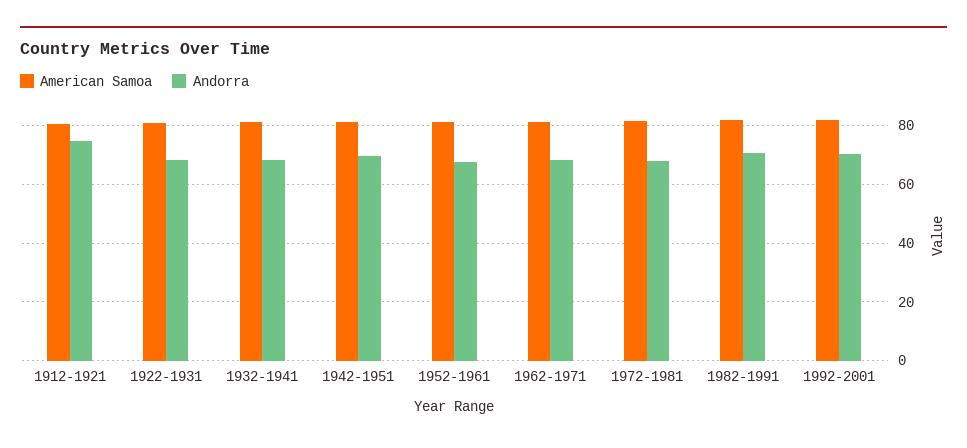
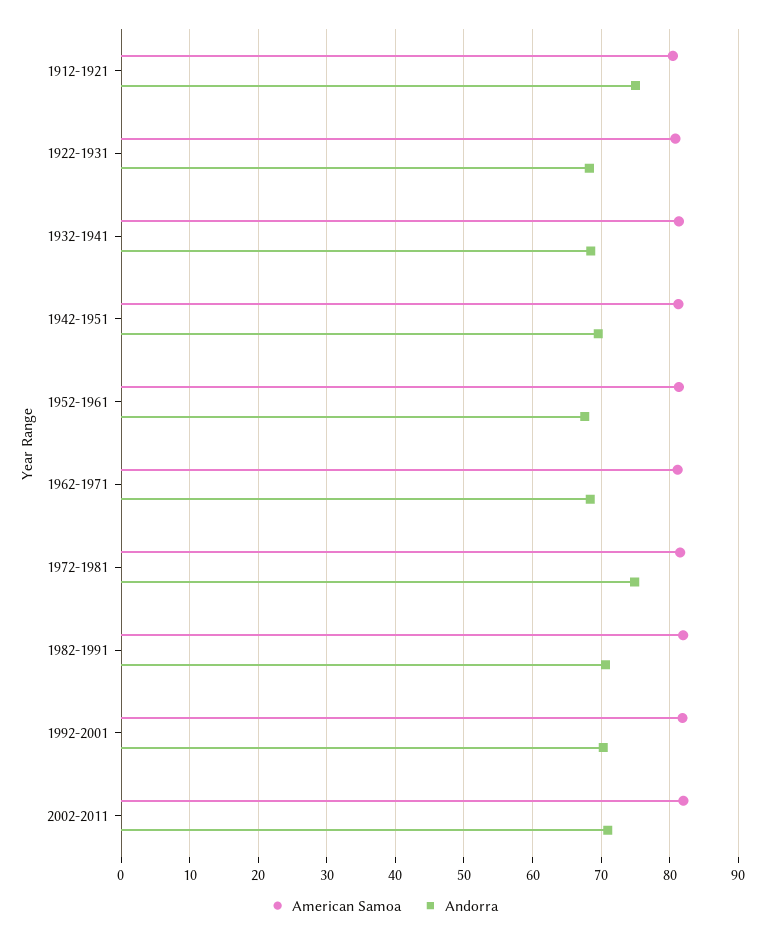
Andorra, 1972-1981: 67.5 -> 75
American Samoa, 2002-2011: none -> 82
Andorra, 2002-2011: none -> 71

